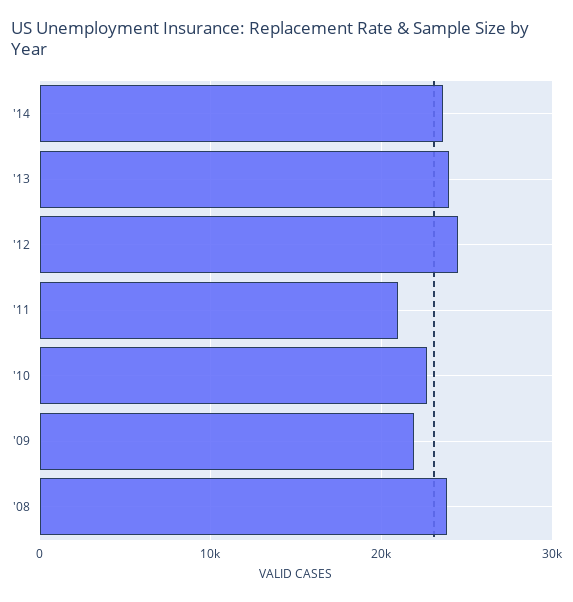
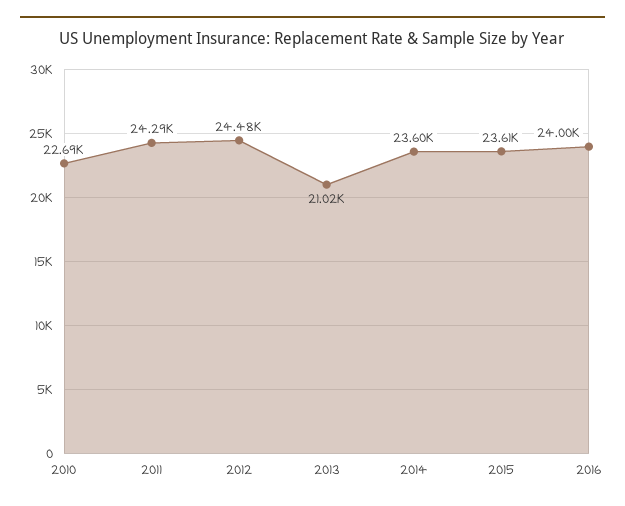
'13: 24000 -> 21020
'11: 21000 -> 24290
'09: 22000 -> none
'08: 24000 -> none
2015: none -> 23610
2016: none -> 24000

